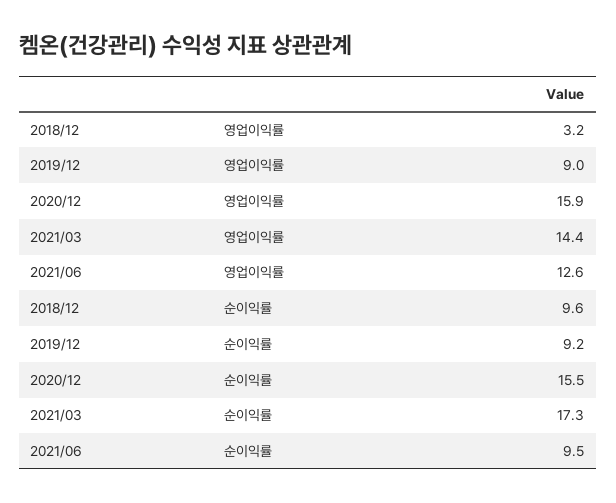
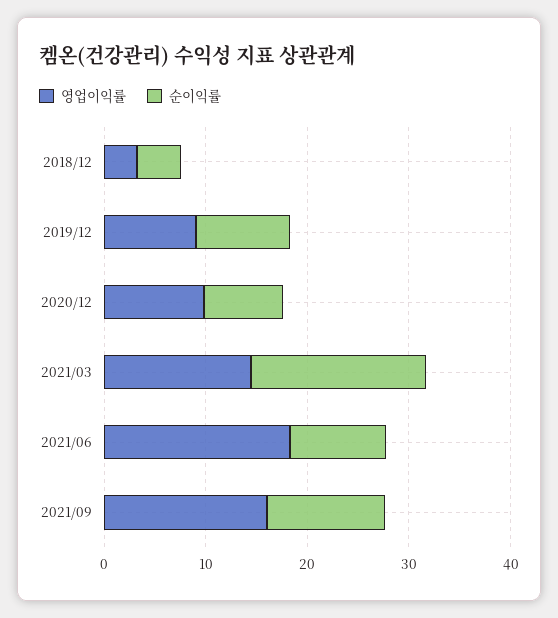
영업이익률, 2020/12: 15.9 -> 10
영업이익률, 2021/06: 12.6 -> 18
순이익률, 2018/12: 9.6 -> 4
순이익률, 2020/12: 15.5 -> 8
영업이익률, 2021/09: none -> 16
순이익률, 2021/09: none -> 12

